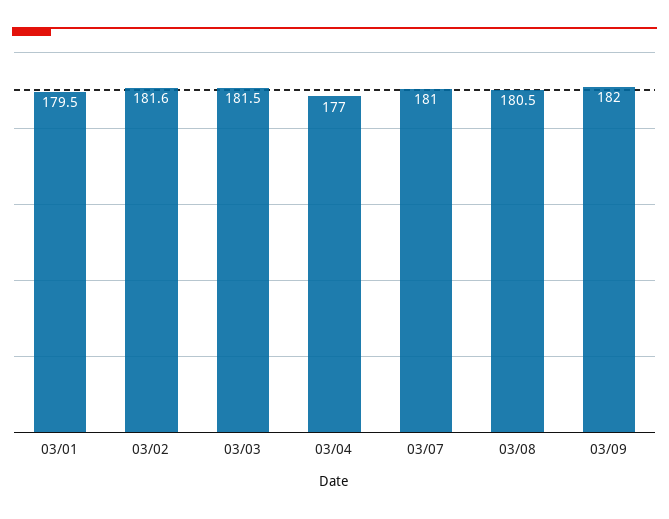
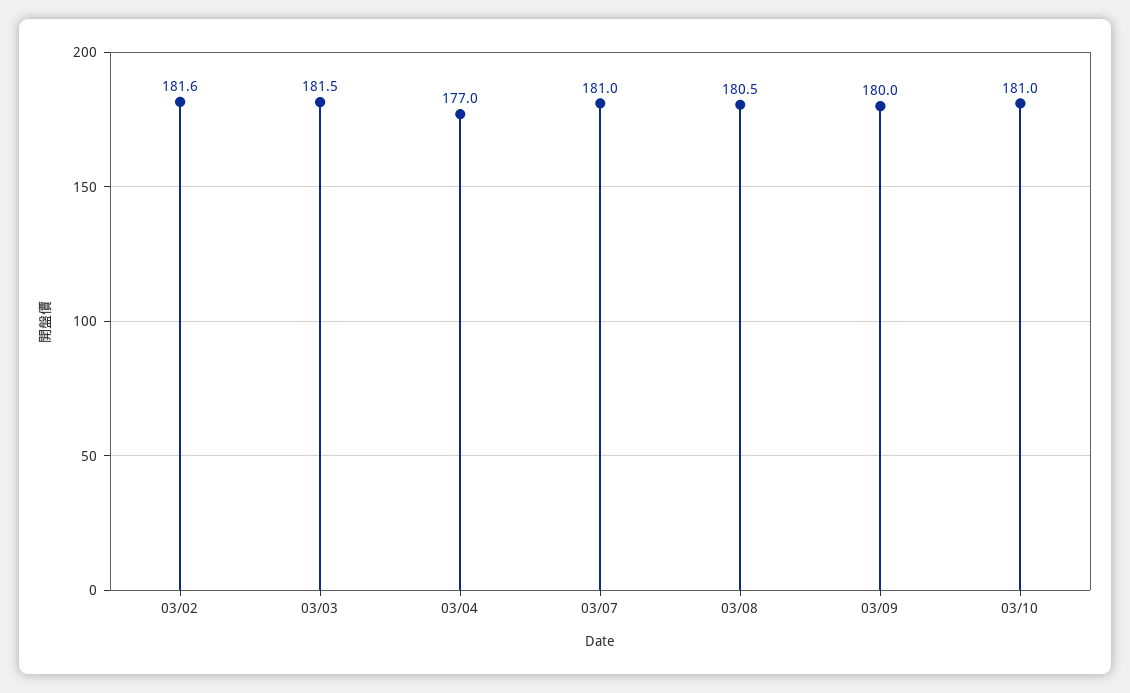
03/01: 179.5 -> none
03/09: 182 -> 180
03/10: none -> 181

